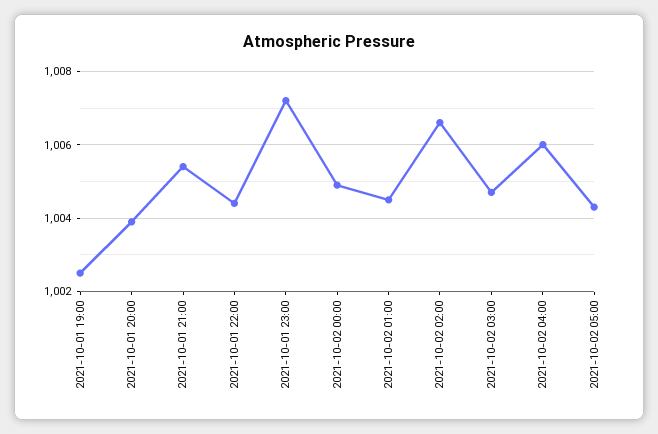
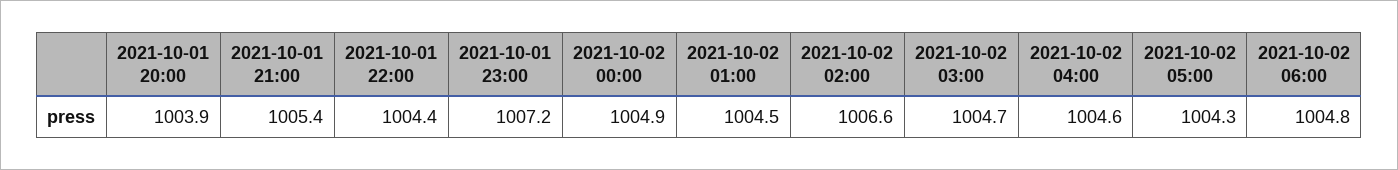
2021-10-01 19:00: 1002.5 -> none
2021-10-02 04:00: 1006 -> 1004.6
2021-10-02 06:00: none -> 1004.8

